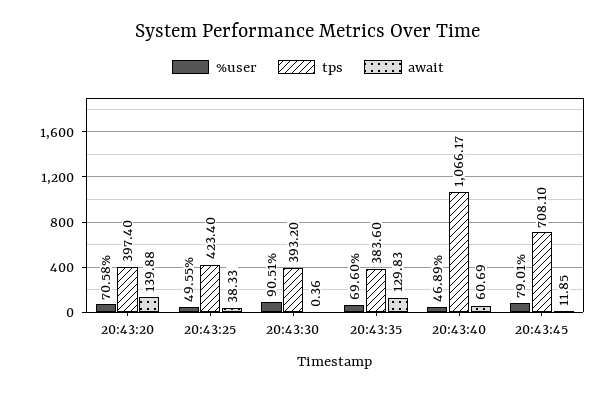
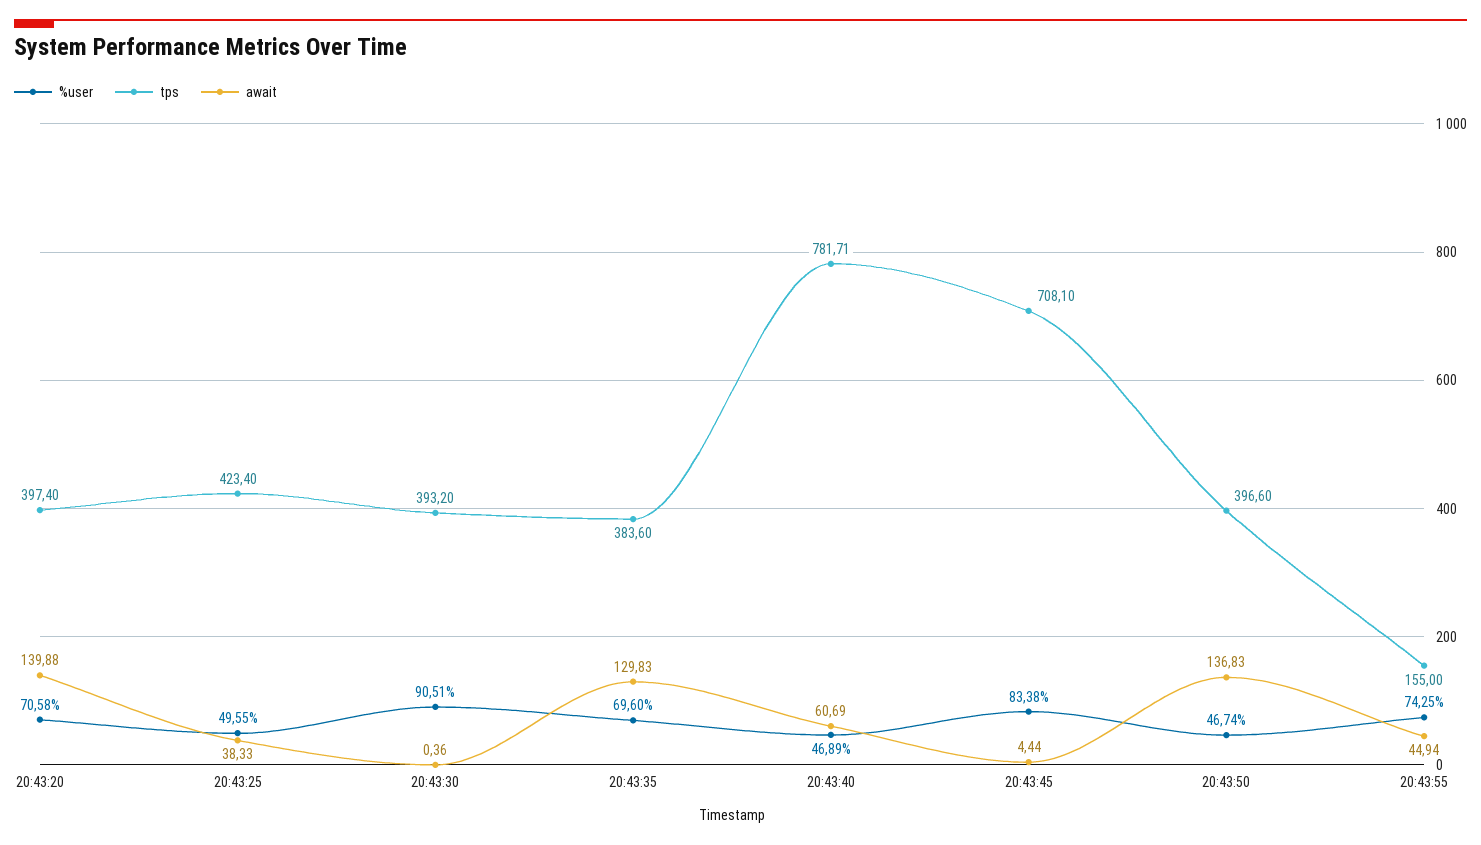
tps, 20:43:40: 1066.17 -> 781.71
%user, 20:43:45: 79.01 -> 83.38
await, 20:43:45: 11.85 -> 4.44
%user, 20:43:50: none -> 46.74
tps, 20:43:50: none -> 396.6
await, 20:43:50: none -> 136.83
%user, 20:43:55: none -> 74.25
tps, 20:43:55: none -> 155
await, 20:43:55: none -> 44.94

